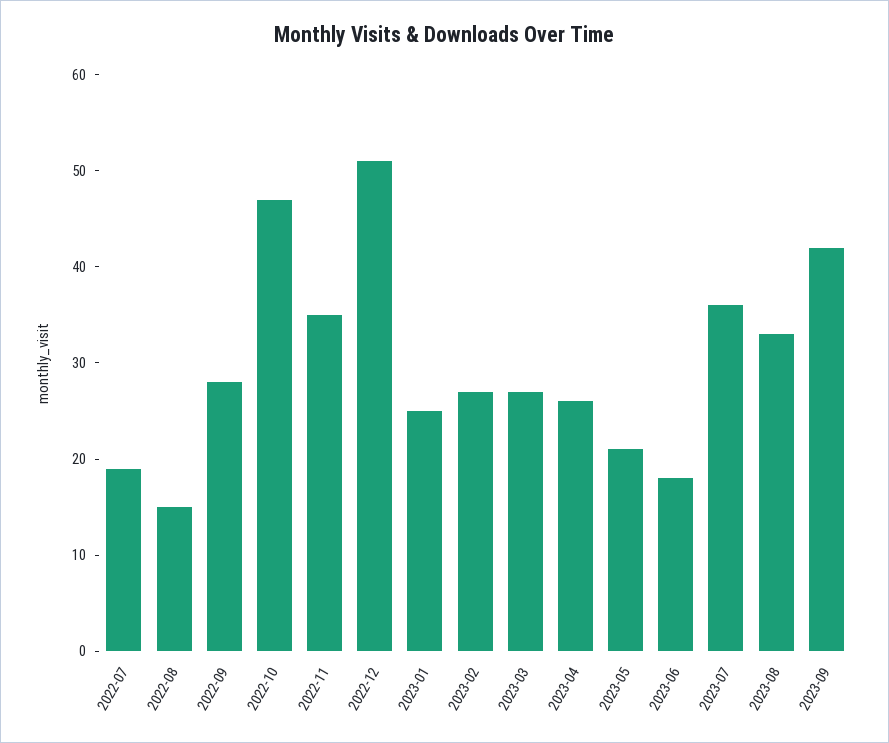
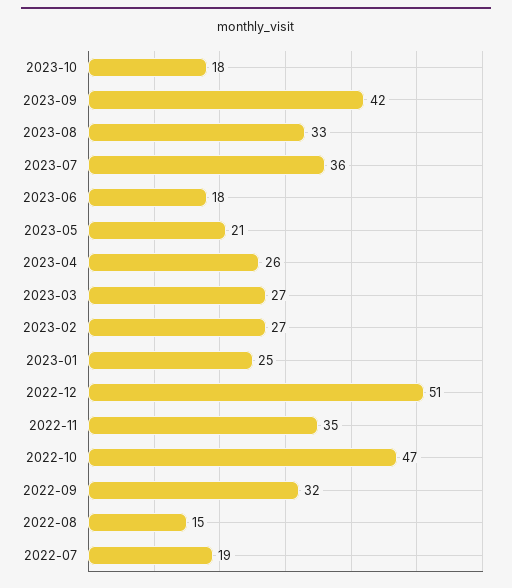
2022-09: 28 -> 32
2023-10: none -> 18

